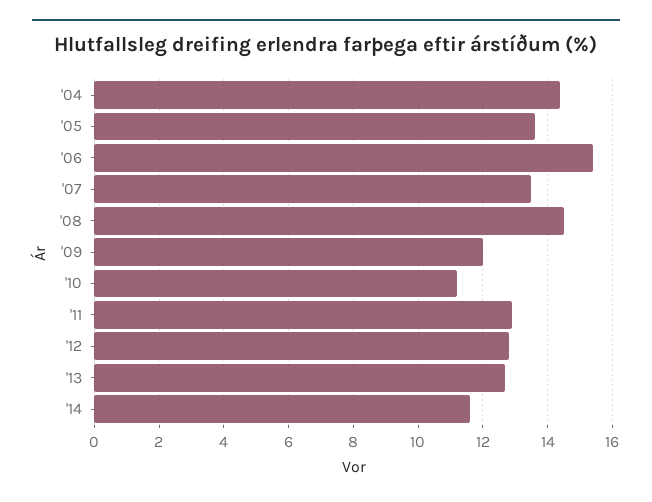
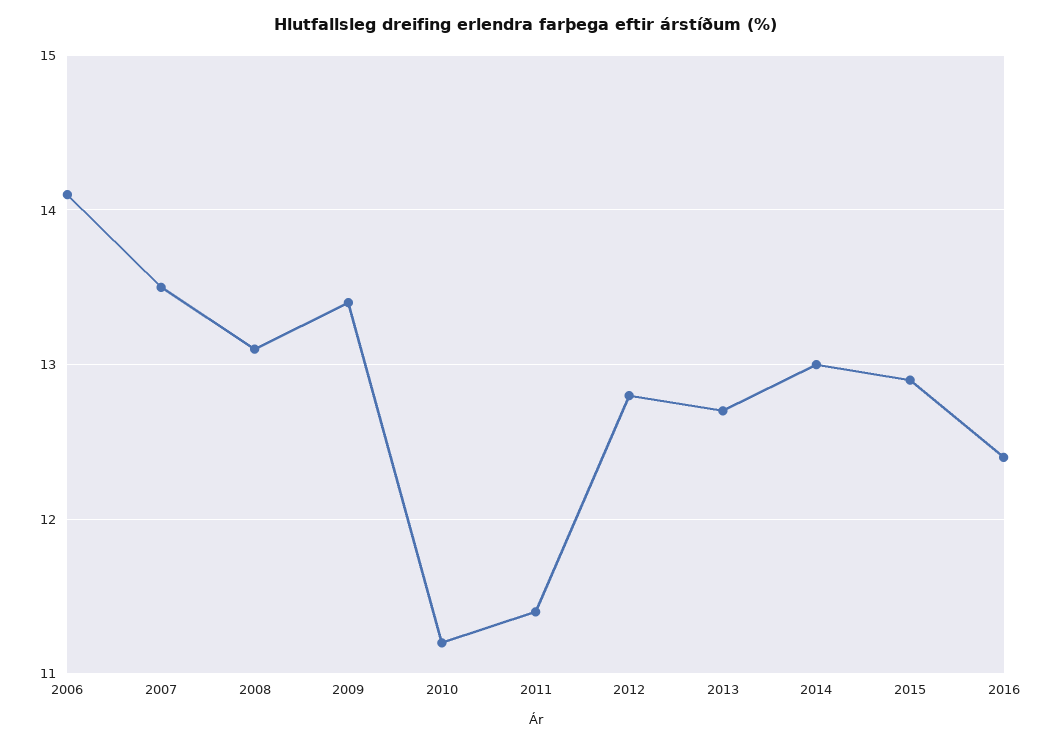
'04: 14.5 -> none
'05: 13.5 -> none
'06: 15.5 -> 14.1
'08: 14.5 -> 13.1
'09: 12 -> 13.4
'11: 13 -> 11.4
'14: 11.5 -> 13
2015: none -> 12.9
2016: none -> 12.4

